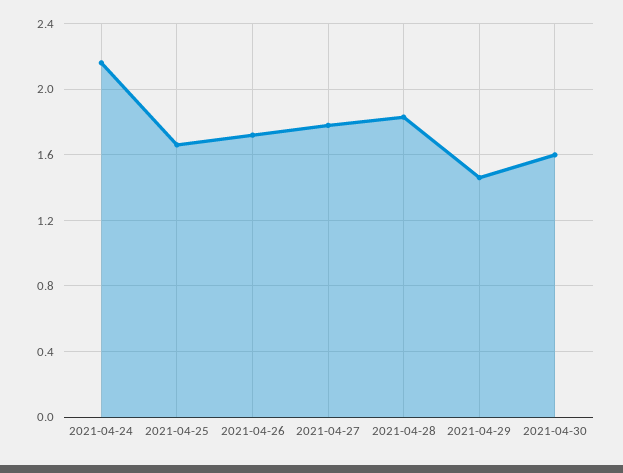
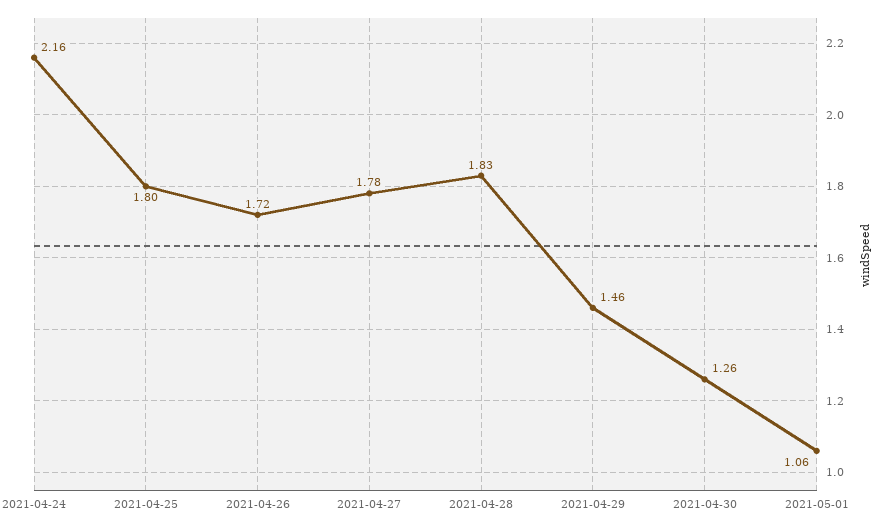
2021-04-25: 1.65 -> 1.8
2021-04-30: 1.6 -> 1.26
2021-05-01: none -> 1.06

